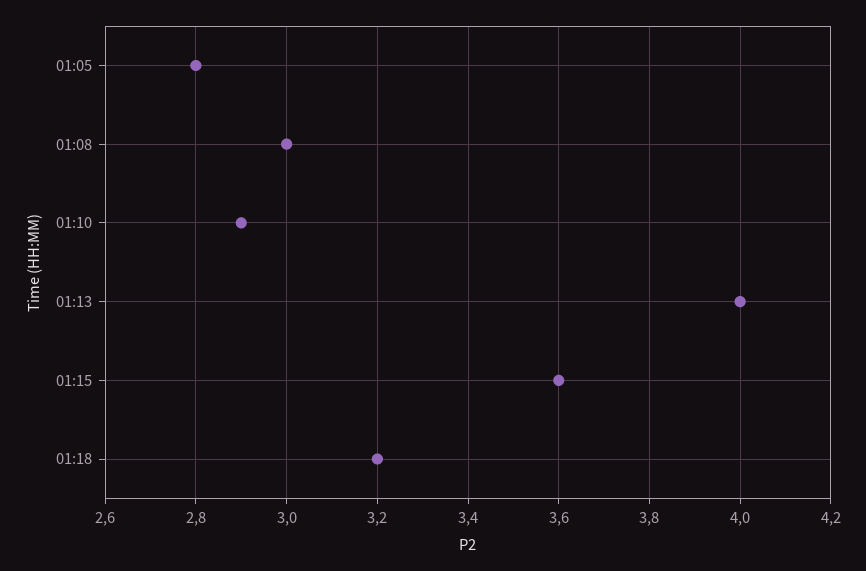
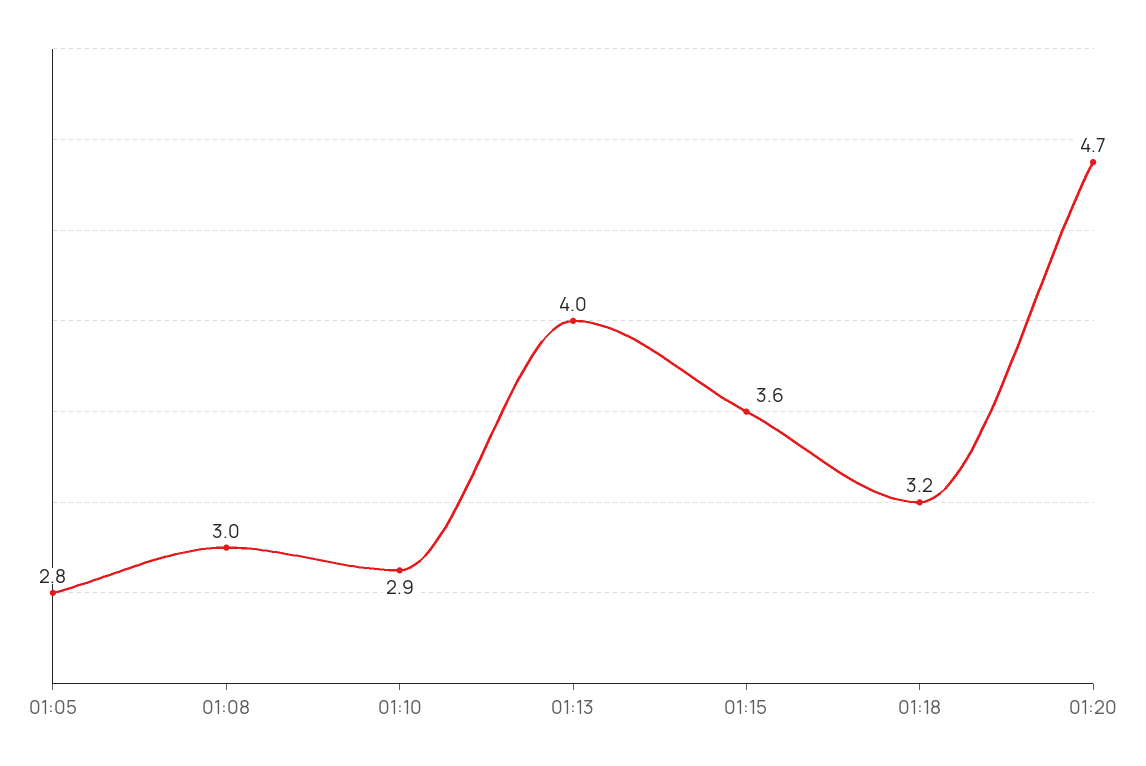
01:20: none -> 4.7

